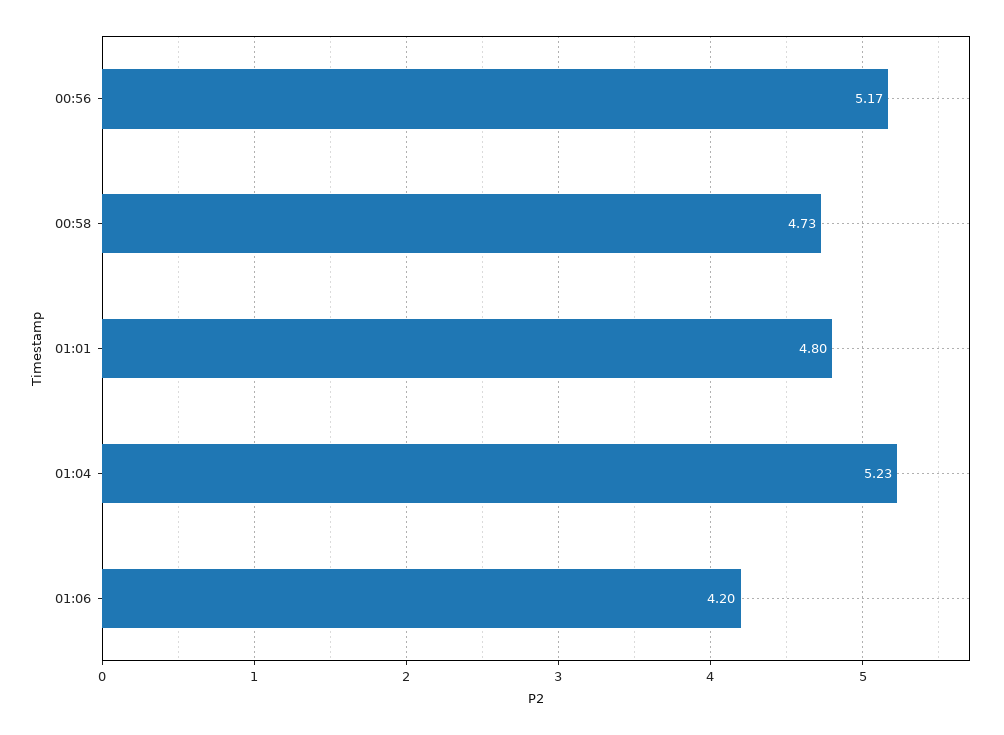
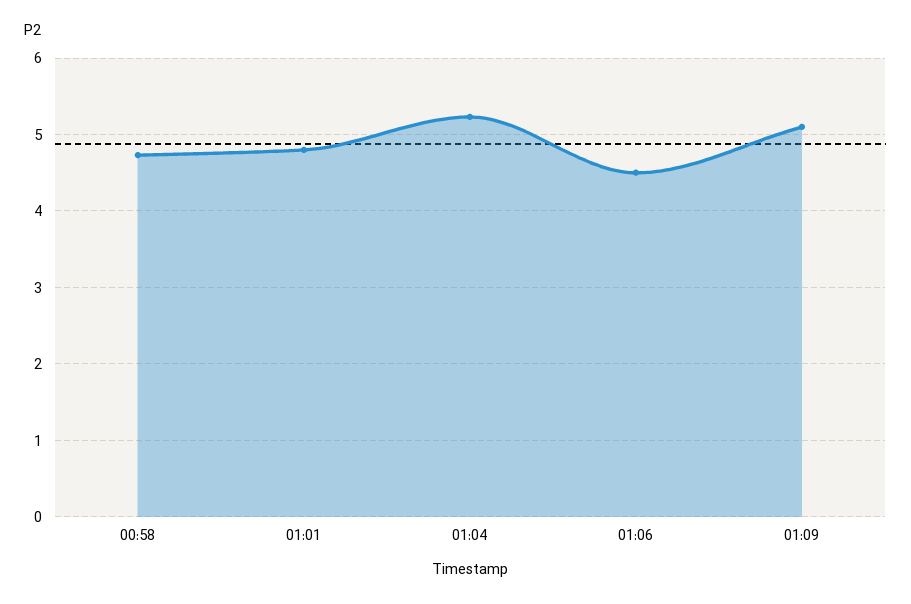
00:56: 5.17 -> none
01:06: 4.2 -> 4.5
01:09: none -> 5.1

